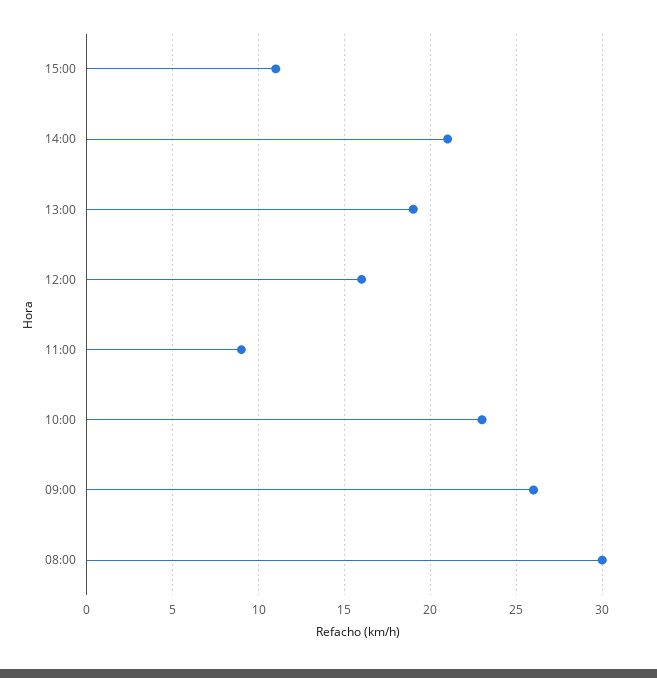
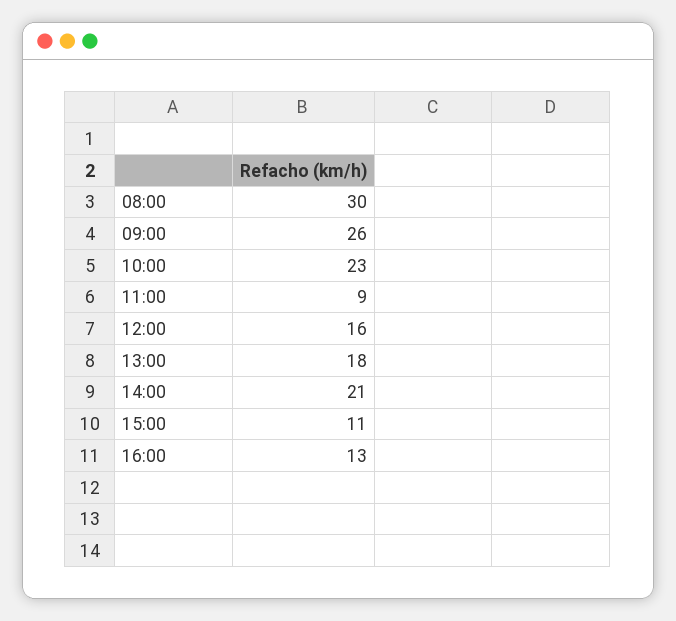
13:00: 19 -> 18
16:00: none -> 13

